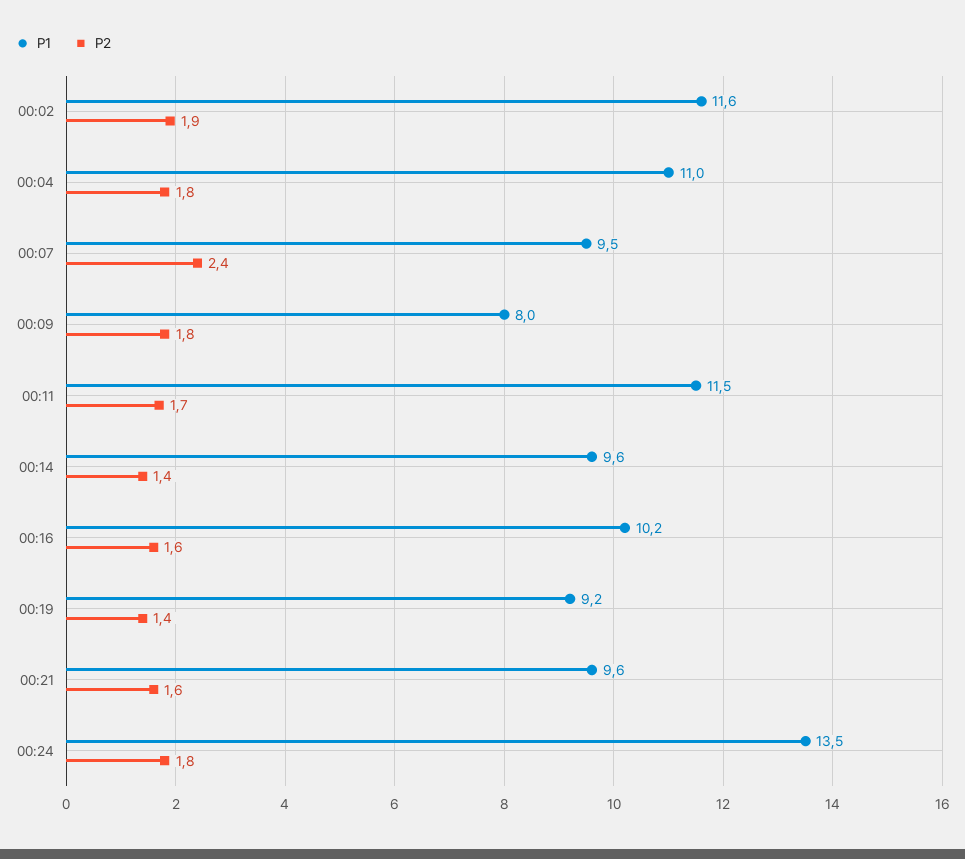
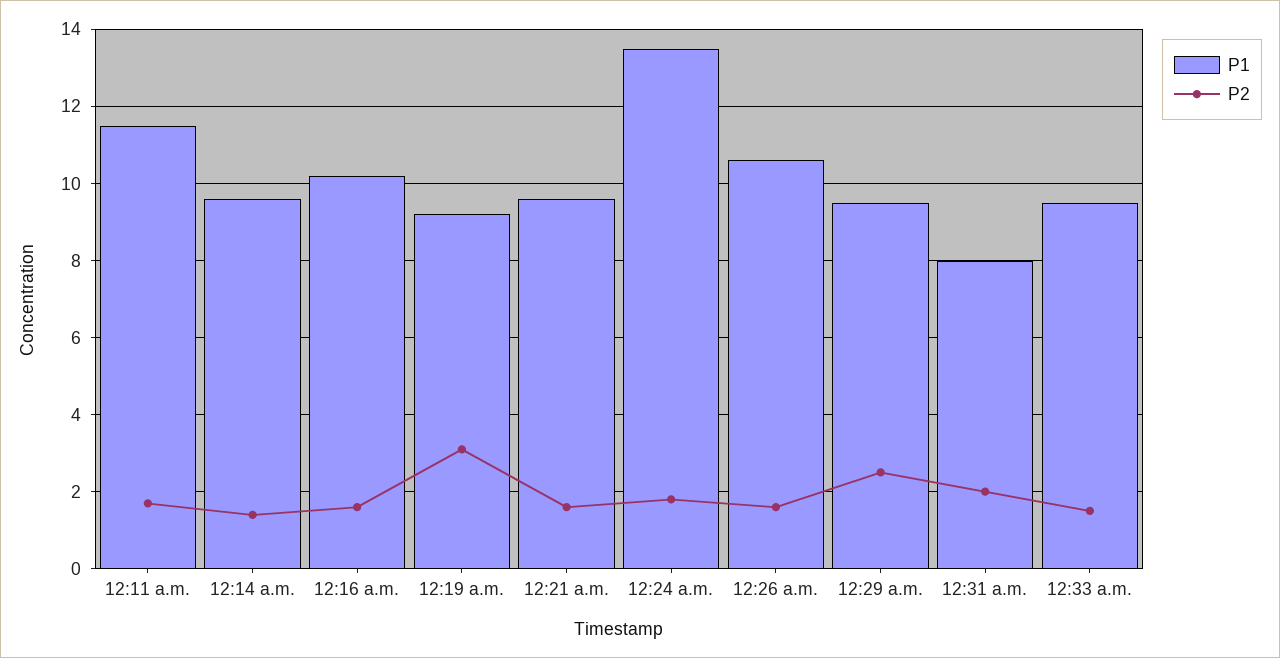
P1, 00:02: 11.6 -> none
P2, 00:02: 1.9 -> none
P1, 00:04: 11 -> none
P2, 00:04: 1.8 -> none
P1, 00:07: 9.5 -> none
P2, 00:07: 2.4 -> none
P1, 00:09: 8 -> none
P2, 00:09: 1.8 -> none
P2, 00:19: 1.4 -> 3
P1, 12:26 a.m.: none -> 10.5
P2, 12:26 a.m.: none -> 1.5
P1, 12:29 a.m.: none -> 9.5
P2, 12:29 a.m.: none -> 2.5
P1, 12:31 a.m.: none -> 8
P2, 12:31 a.m.: none -> 2
P1, 12:33 a.m.: none -> 9.5
P2, 12:33 a.m.: none -> 1.5

